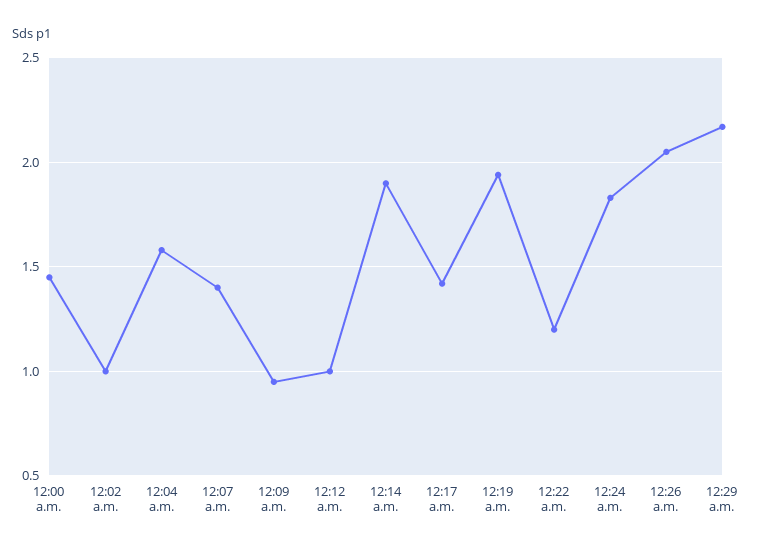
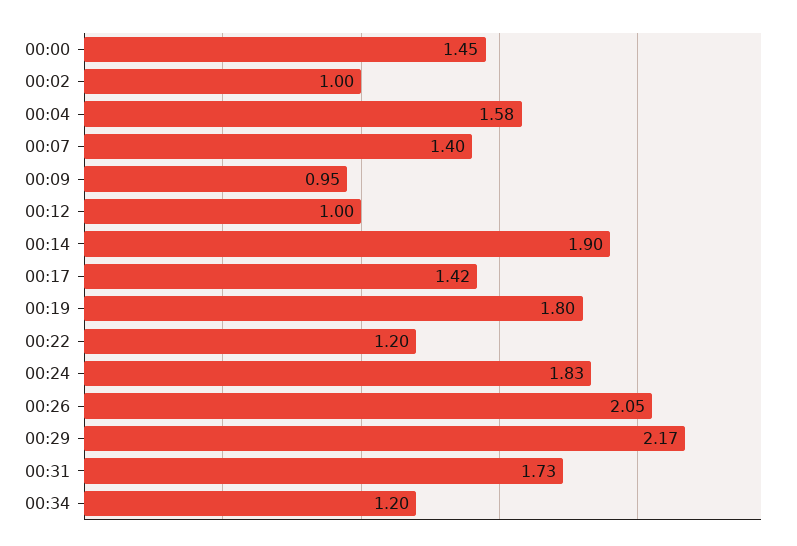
12:19 a.m.: 1.95 -> 1.8
00:31: none -> 1.73
00:34: none -> 1.2

